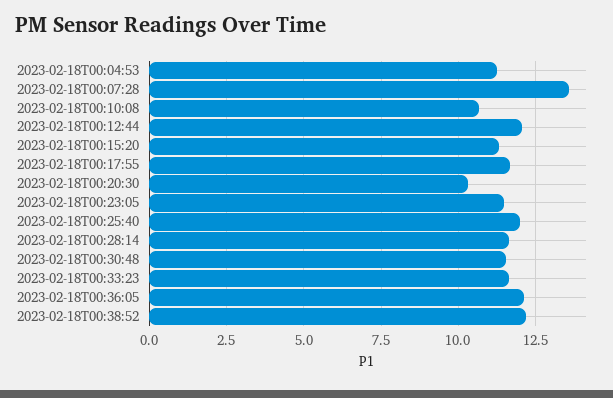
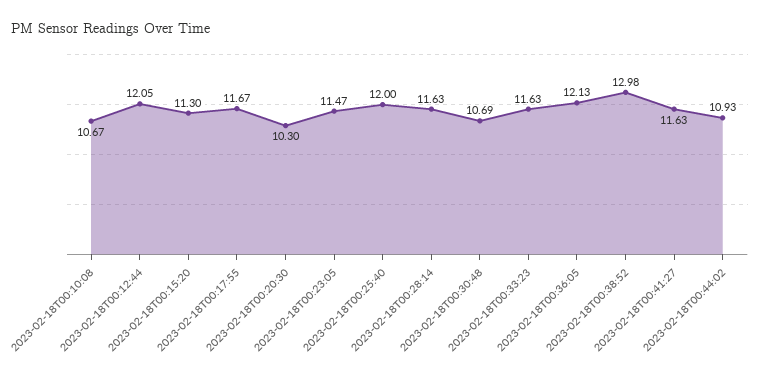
2023-02-18T00:04:53: 11.25 -> none
2023-02-18T00:07:28: 13.5 -> none
2023-02-18T00:30:48: 11.5 -> 10.69
2023-02-18T00:38:52: 12.25 -> 12.98
2023-02-18T00:41:27: none -> 11.63
2023-02-18T00:44:02: none -> 10.93

